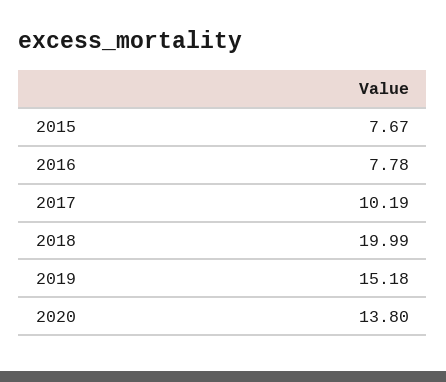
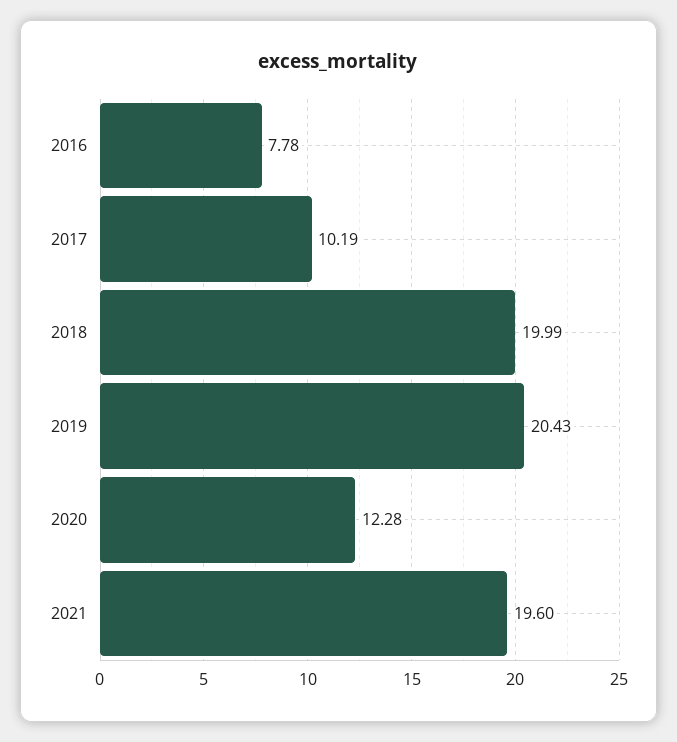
2015: 7.67 -> none
2019: 15.18 -> 20.43
2020: 13.8 -> 12.28
2021: none -> 19.6

